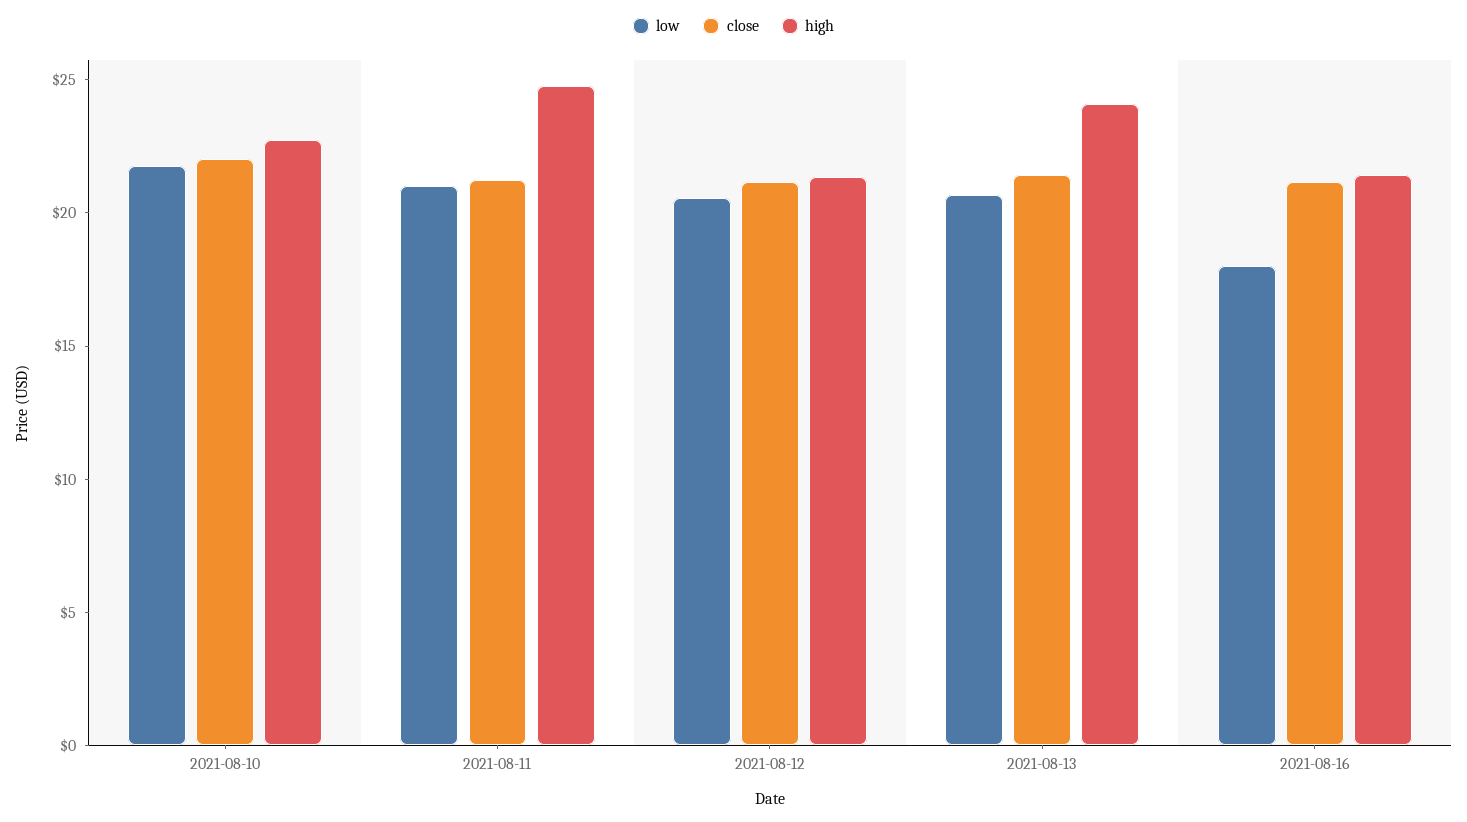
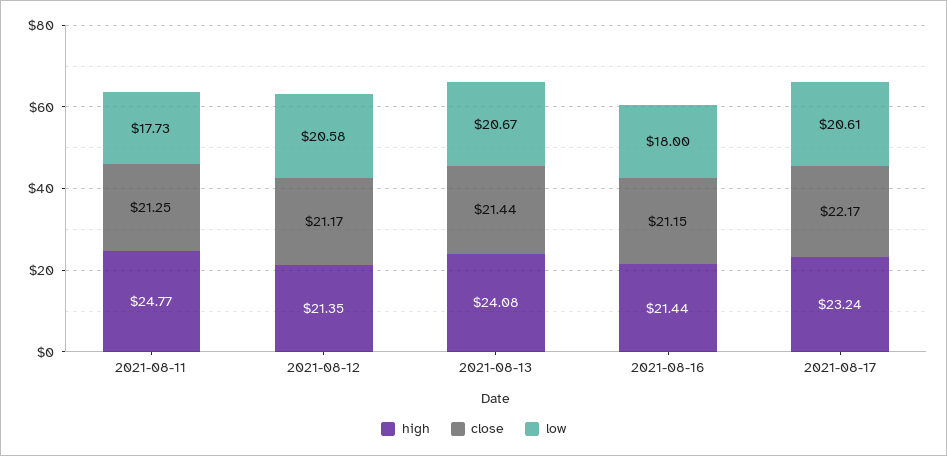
low, 2021-08-10: 22 -> none
close, 2021-08-10: 22 -> none
high, 2021-08-10: 23 -> none
low, 2021-08-11: 21 -> 17.73
high, 2021-08-17: none -> 23.24
close, 2021-08-17: none -> 22.17
low, 2021-08-17: none -> 20.61

